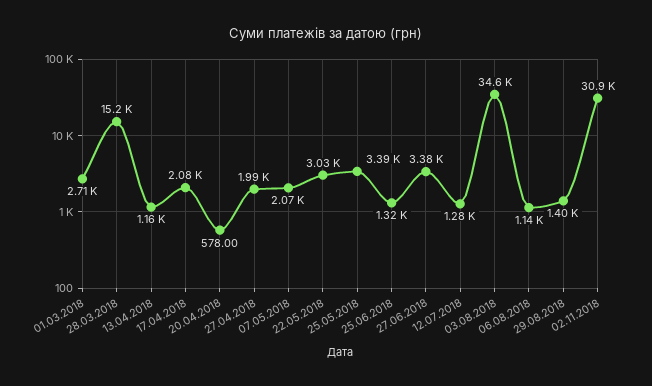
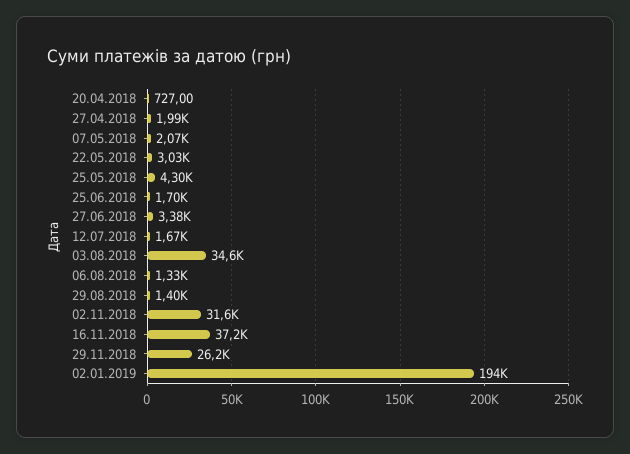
01.03.2018: 2710 -> none
28.03.2018: 15200 -> none
13.04.2018: 1160 -> none
17.04.2018: 2080 -> none
20.04.2018: 578 -> 727
25.05.2018: 3390 -> 4300
25.06.2018: 1320 -> 1700
12.07.2018: 1280 -> 1670
06.08.2018: 1140 -> 1330
02.11.2018: 30900 -> 31600
16.11.2018: none -> 37200
29.11.2018: none -> 26200
02.01.2019: none -> 194000

